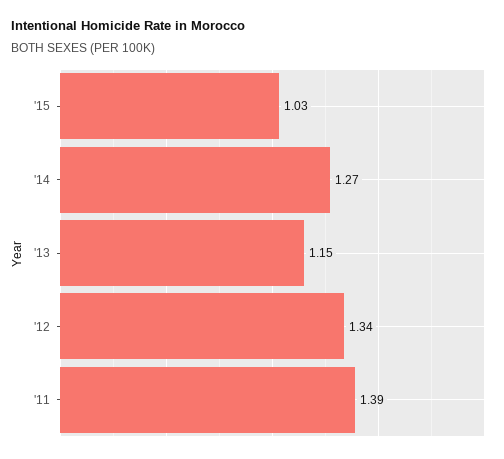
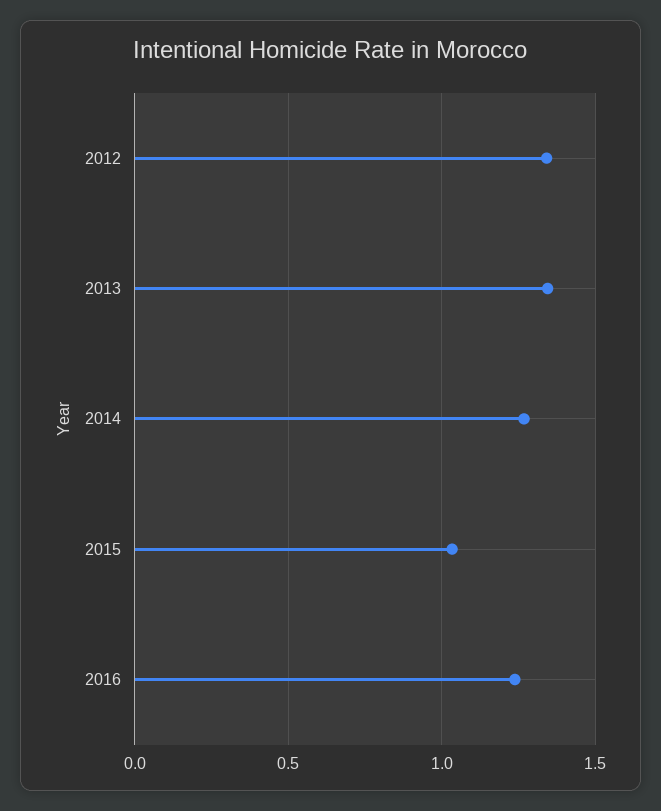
'13: 1.15 -> 1.35
'11: 1.39 -> none
2016: none -> 1.25

